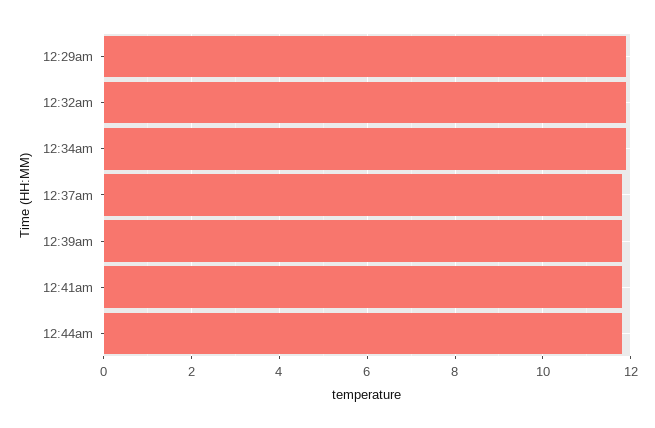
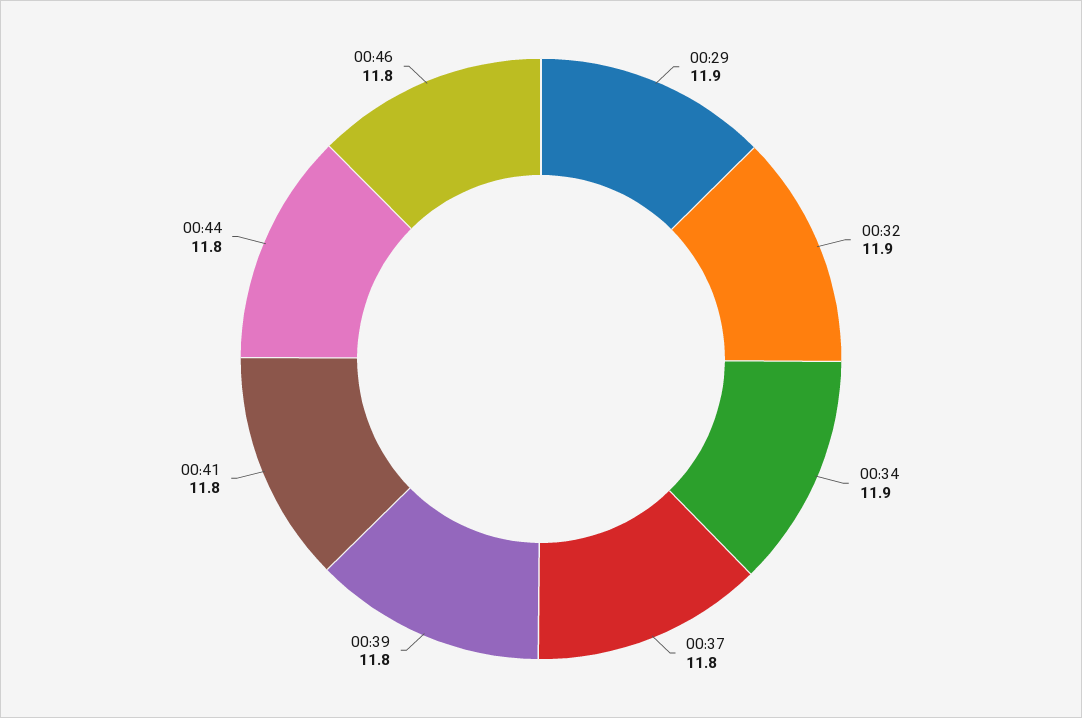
00:46: none -> 11.8

